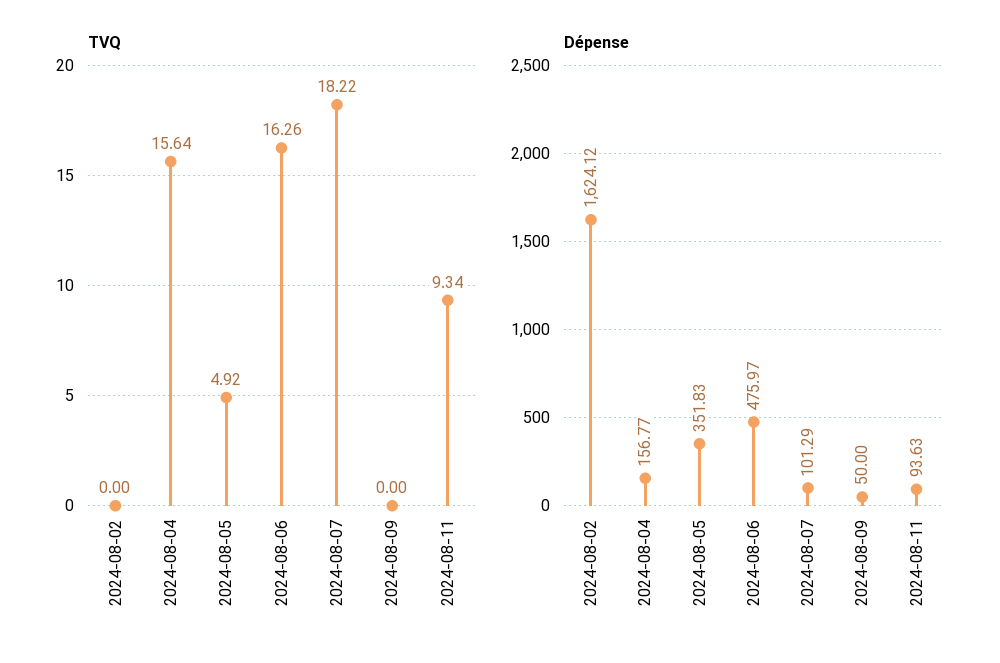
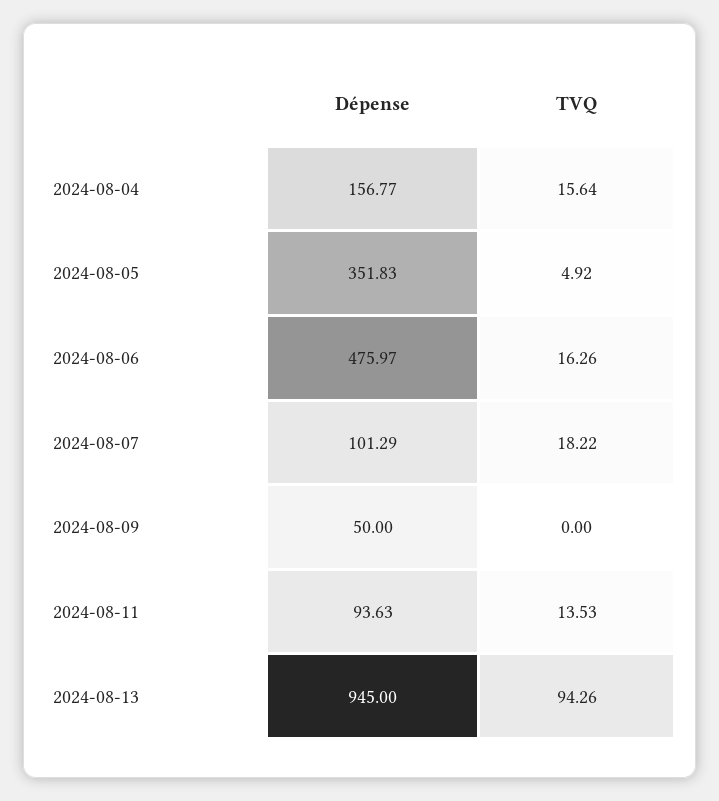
TVQ, 2024-08-02: 0 -> none
TVQ, 2024-08-11: 9.34 -> 13.53
Dépense, 2024-08-02: 1624.12 -> none
Dépense, 2024-08-13: none -> 945
TVQ, 2024-08-13: none -> 94.26

